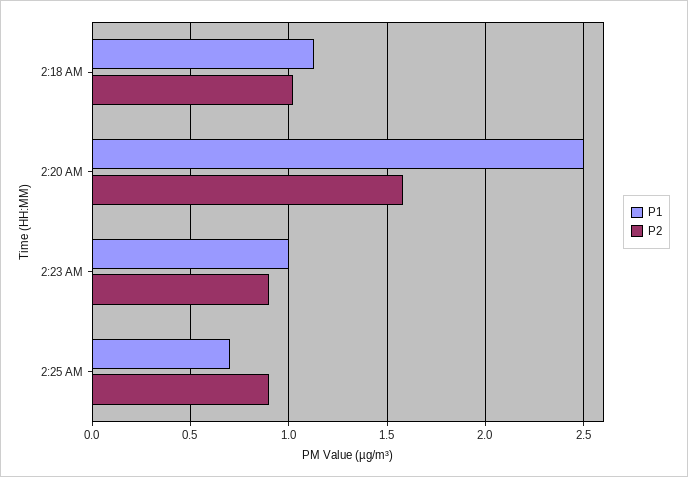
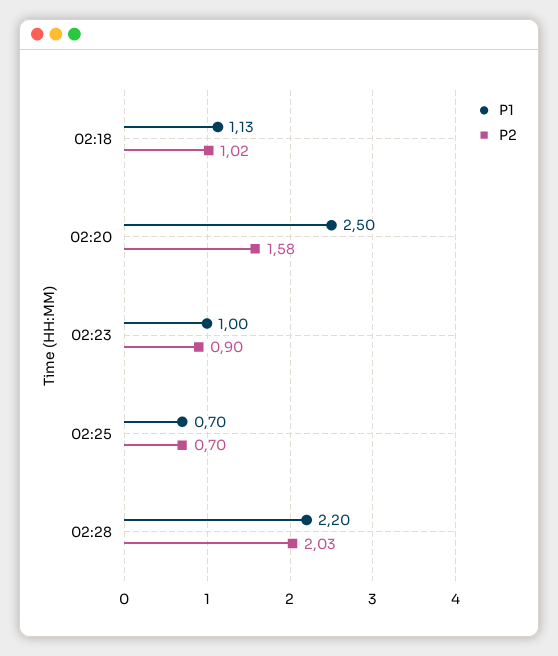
P2, 2:25 AM: 0.9 -> 0.7
P1, 02:28: none -> 2.2
P2, 02:28: none -> 2.03

